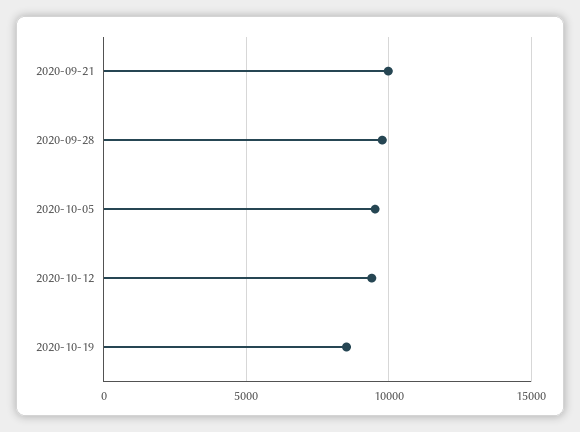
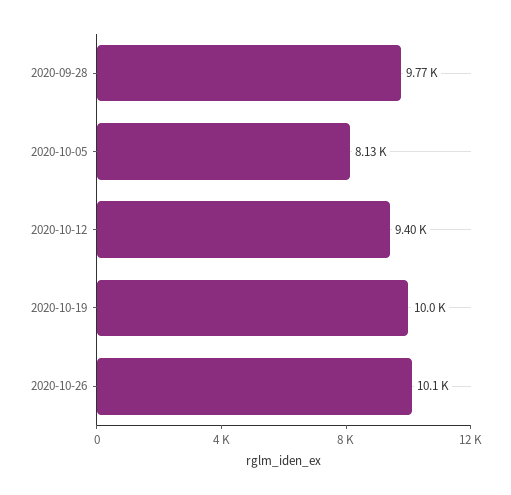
2020-09-21: 10000 -> none
2020-10-05: 9500 -> 8130
2020-10-19: 8500 -> 10000
2020-10-26: none -> 10100

